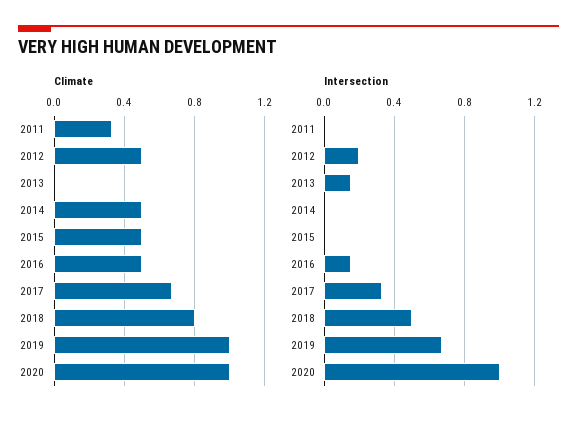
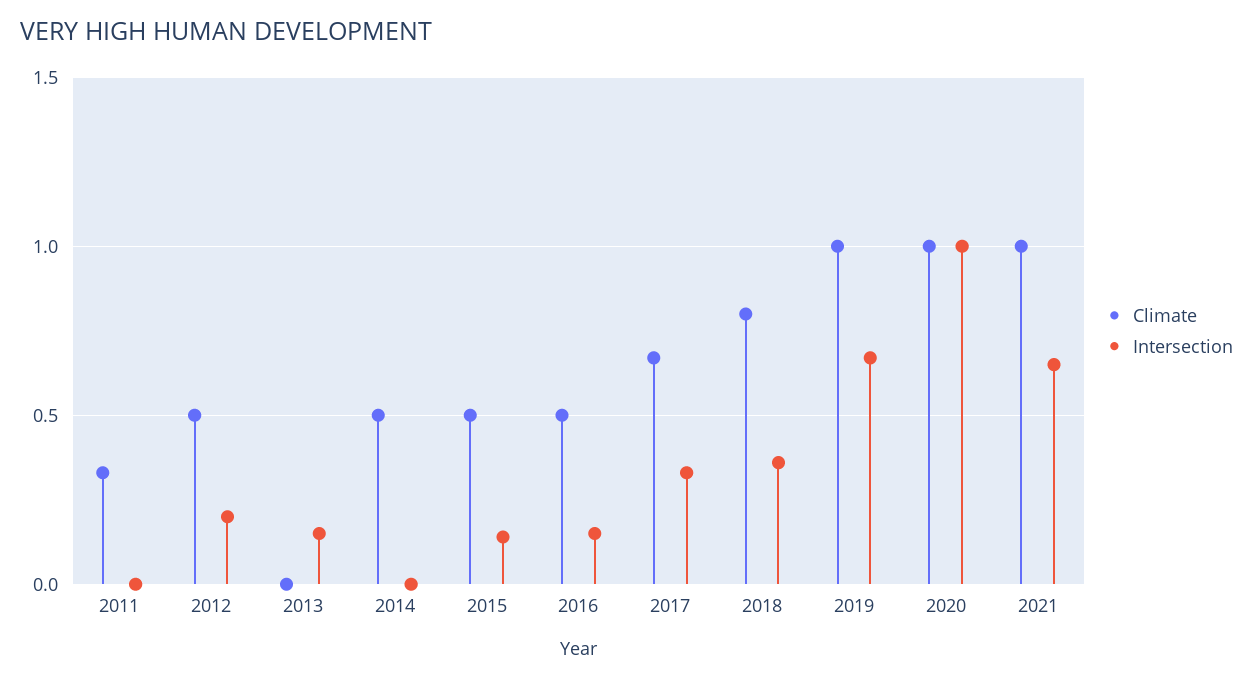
Intersection, 2015: 0 -> 0.15
Intersection, 2018: 0.5 -> 0.35
Climate, 2021: none -> 1
Intersection, 2021: none -> 0.65

